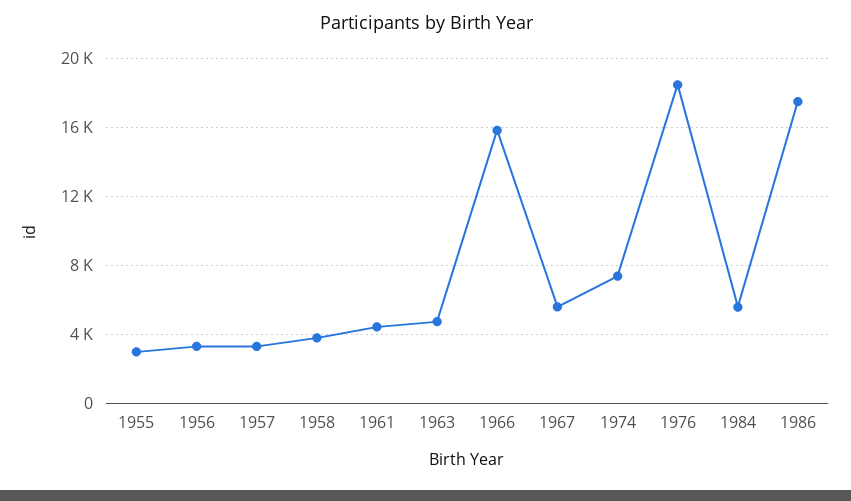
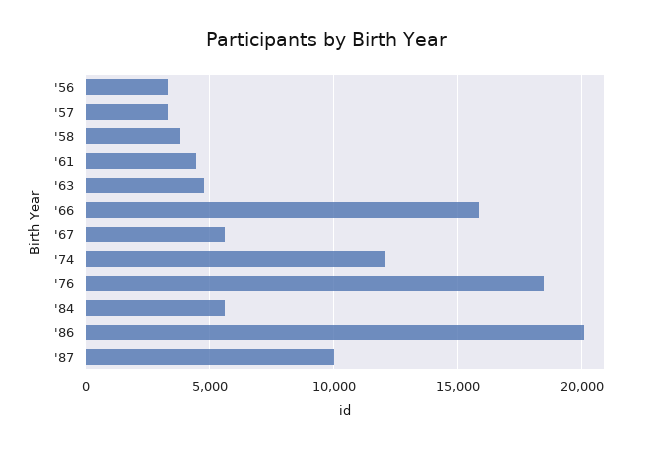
1955: 3000 -> none
1974: 7500 -> 12000
1986: 17500 -> 20000
'87: none -> 10000

